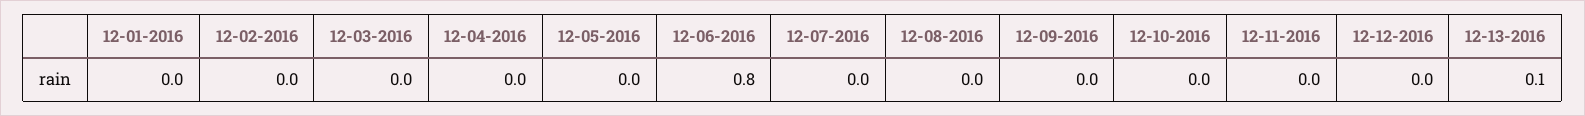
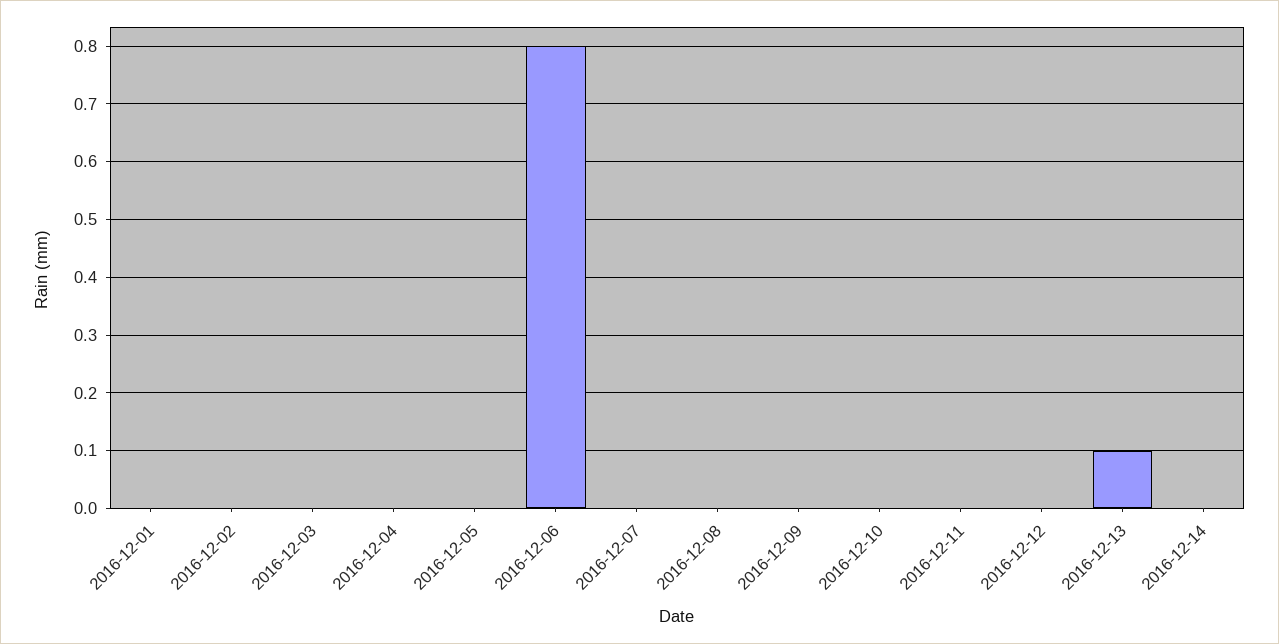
2016-12-14: none -> 0

